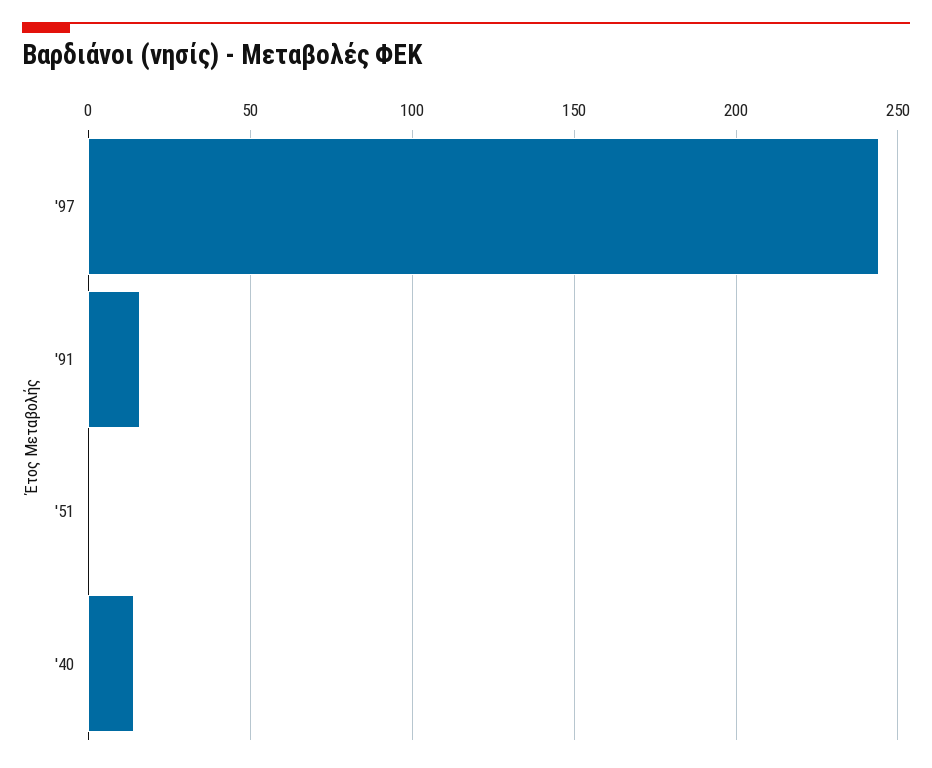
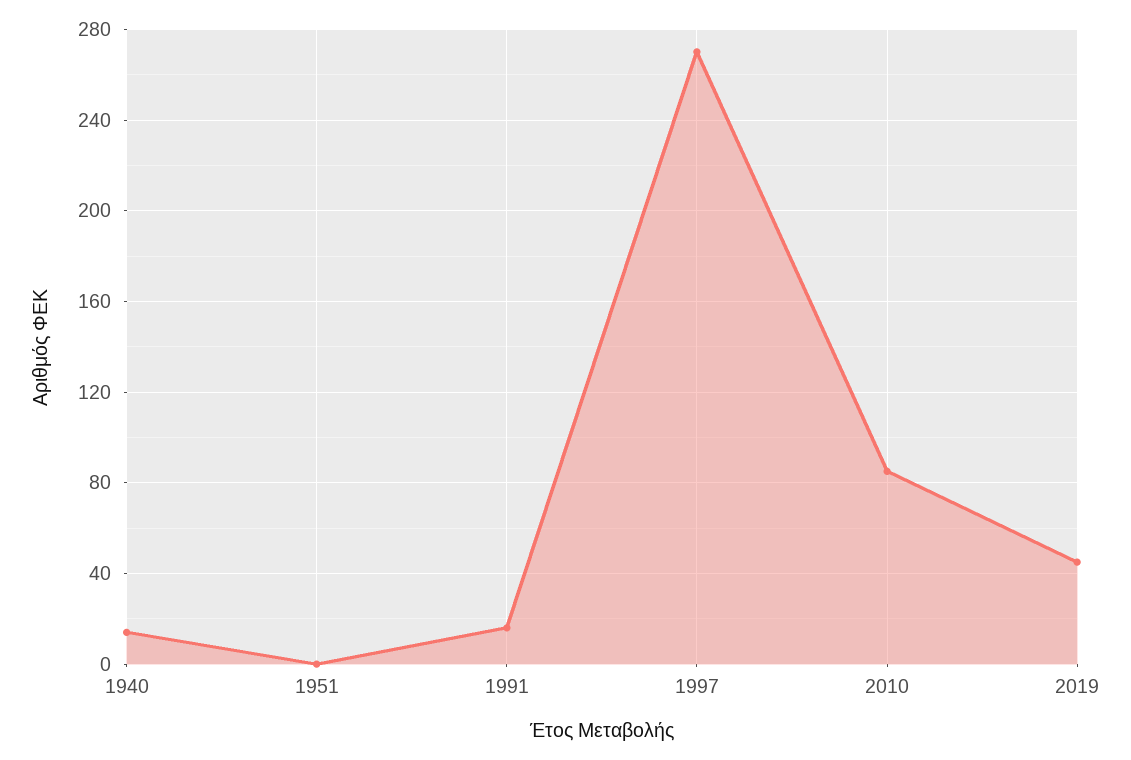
'97: 245 -> 270
2010: none -> 85
2019: none -> 45

